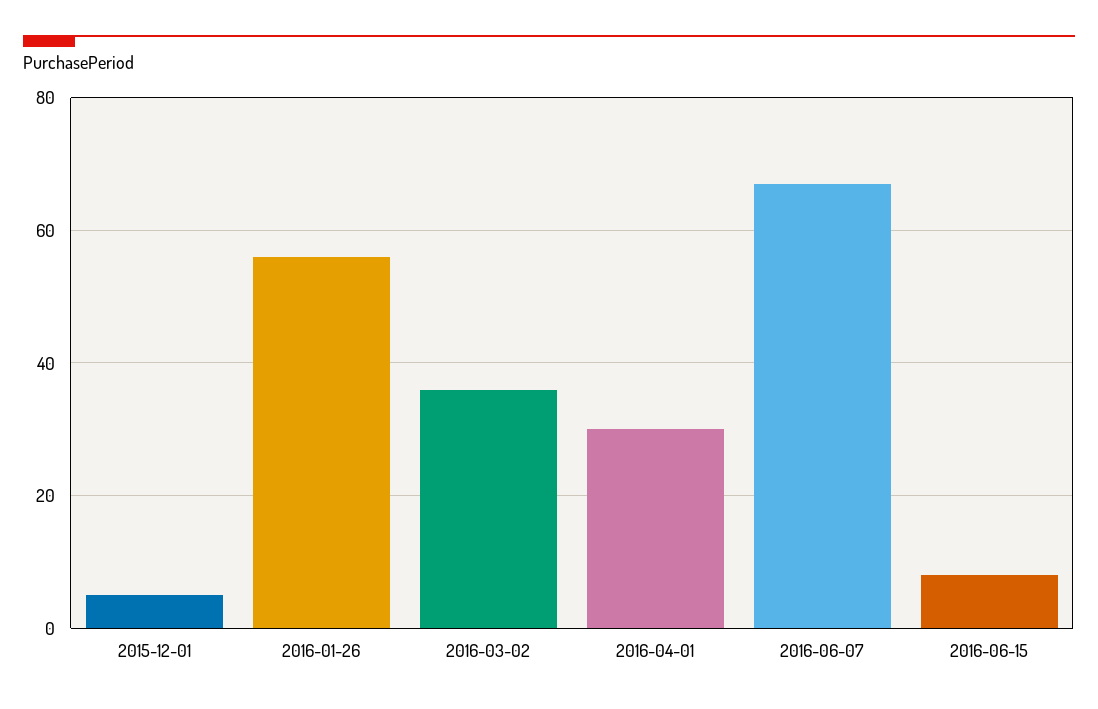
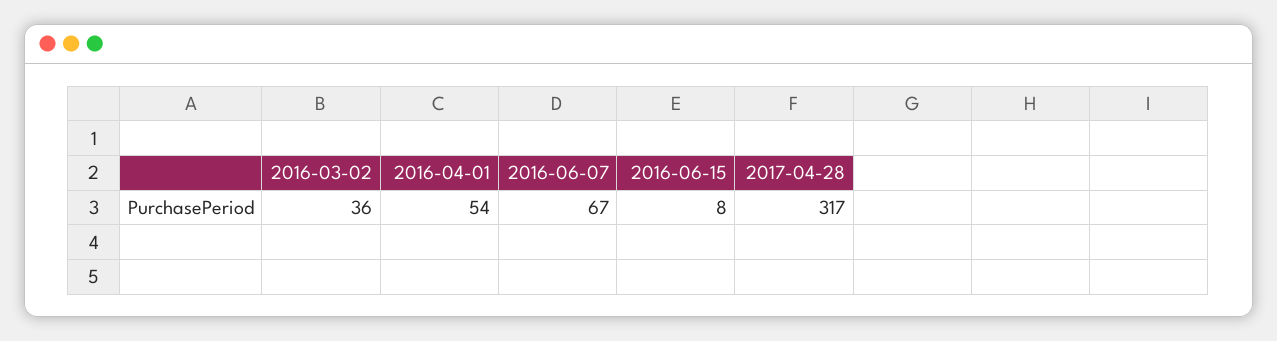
2015-12-01: 5 -> none
2016-01-26: 55 -> none
2016-04-01: 30 -> 54
2017-04-28: none -> 317

